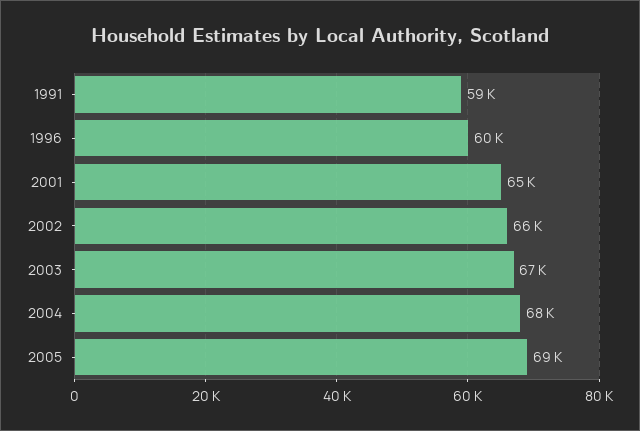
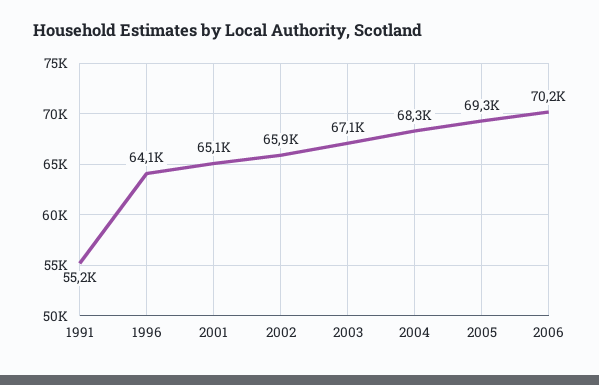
1991: 59000 -> 55200
1996: 60000 -> 64100
2006: none -> 70200

